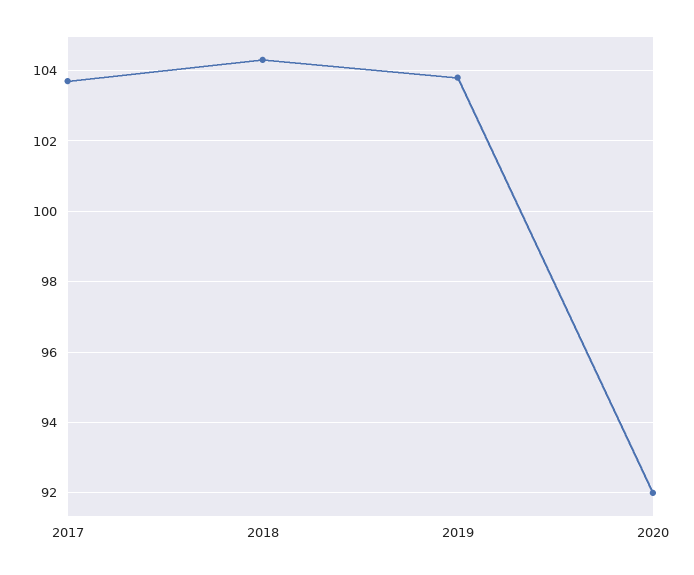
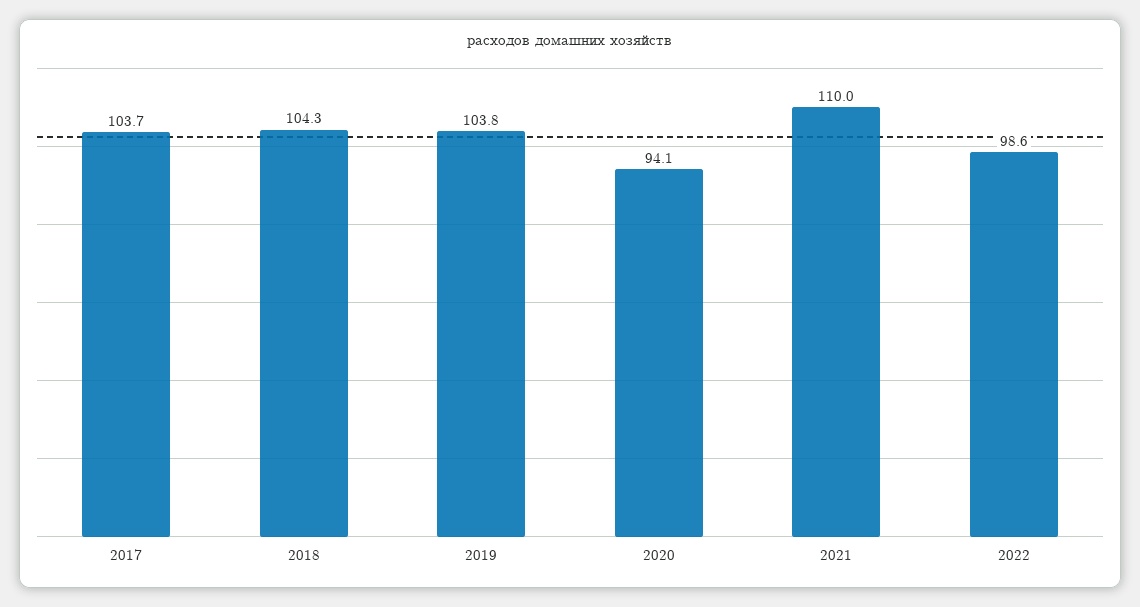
2020: 92 -> 94.1
2021: none -> 110
2022: none -> 98.6

